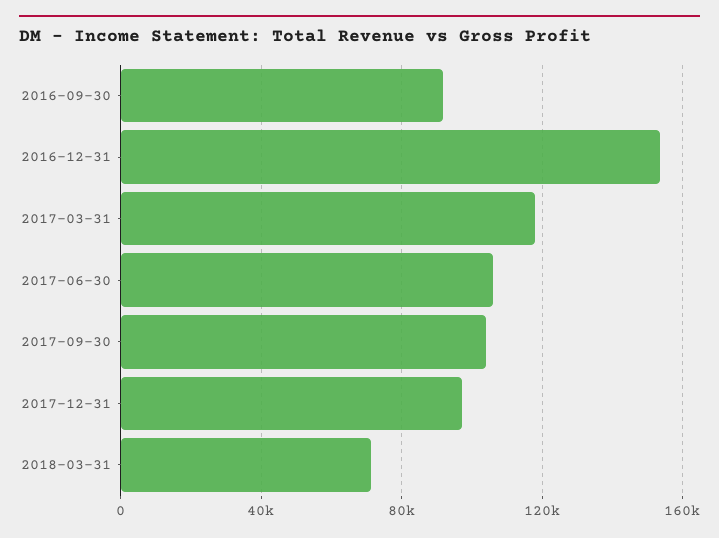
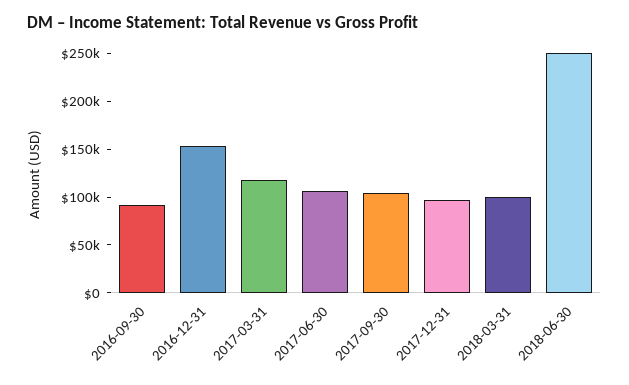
2018-03-31: 70000 -> 100000
2018-06-30: none -> 250000

